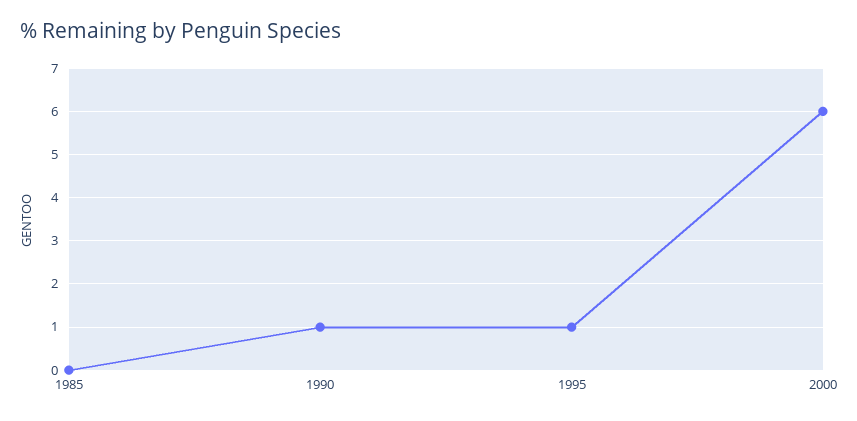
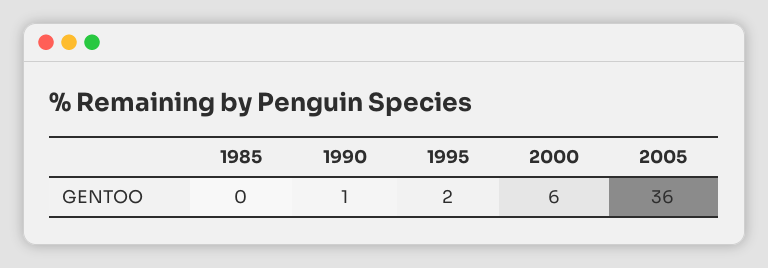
1995: 1 -> 2
2005: none -> 36

